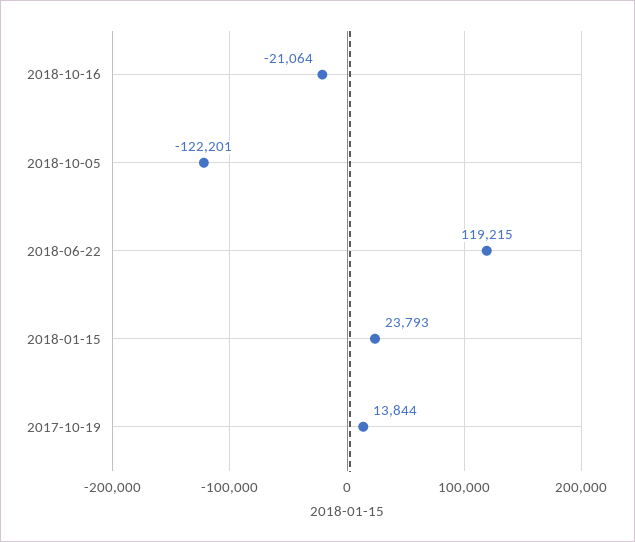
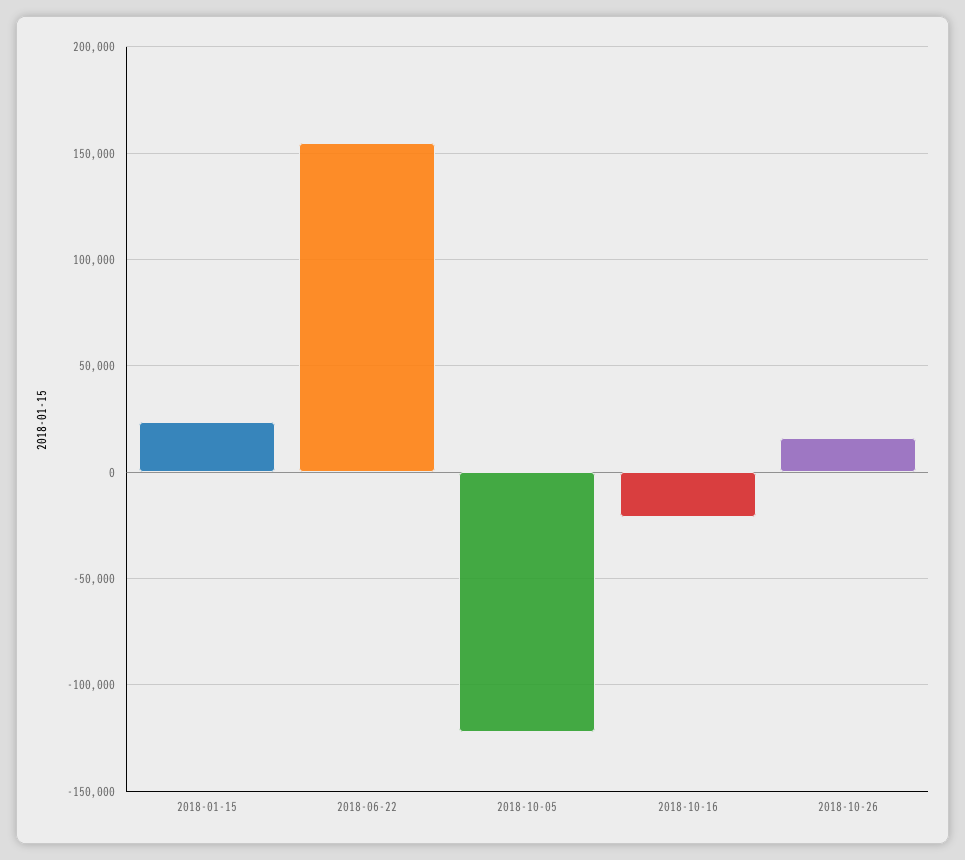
2018-06-22: 119215 -> 155000
2017-10-19: 13844 -> none
2018-10-26: none -> 15000

